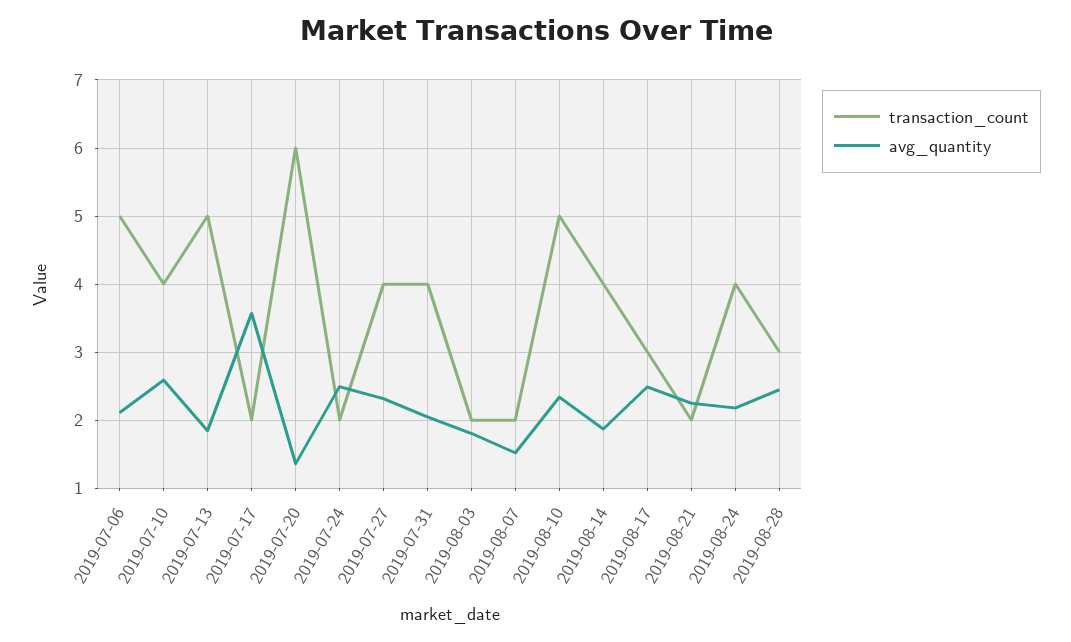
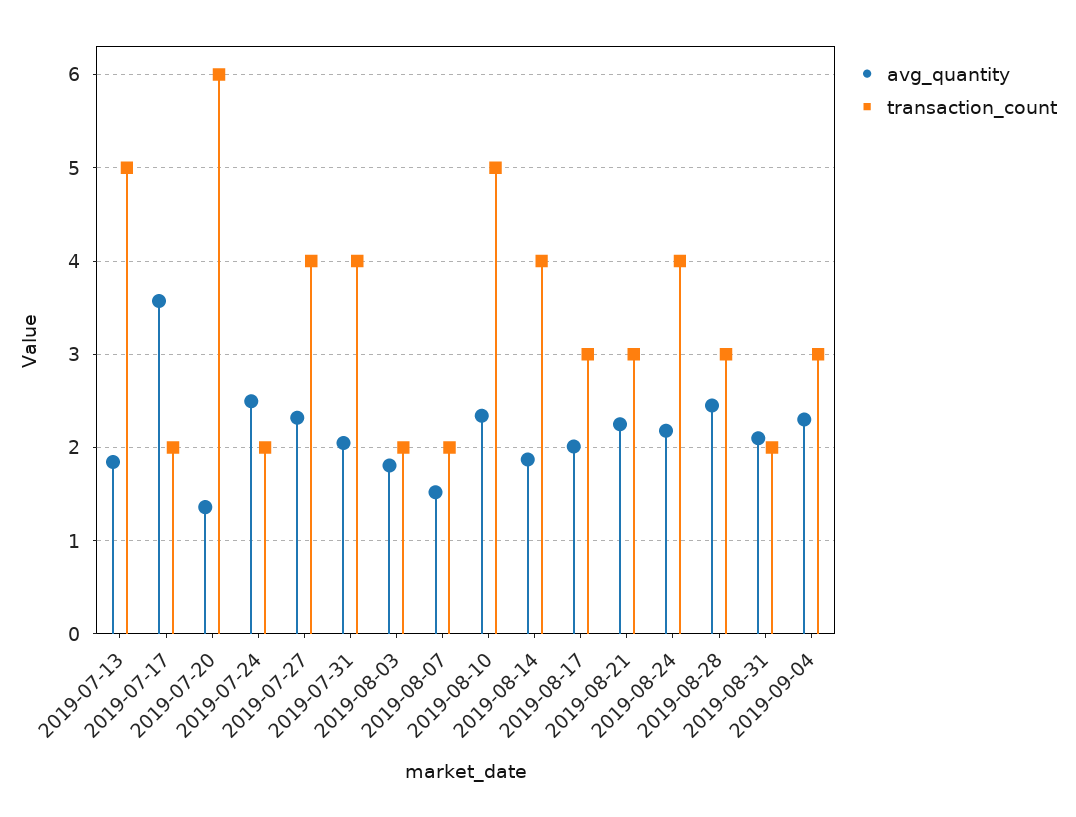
transaction_count, 2019-07-06: 5 -> none
avg_quantity, 2019-07-06: 2.1 -> none
transaction_count, 2019-07-10: 4 -> none
avg_quantity, 2019-07-10: 2.6 -> none
avg_quantity, 2019-08-17: 2.5 -> 2
transaction_count, 2019-08-21: 2 -> 3
avg_quantity, 2019-08-31: none -> 2.1
transaction_count, 2019-08-31: none -> 2
avg_quantity, 2019-09-04: none -> 2.3
transaction_count, 2019-09-04: none -> 3

